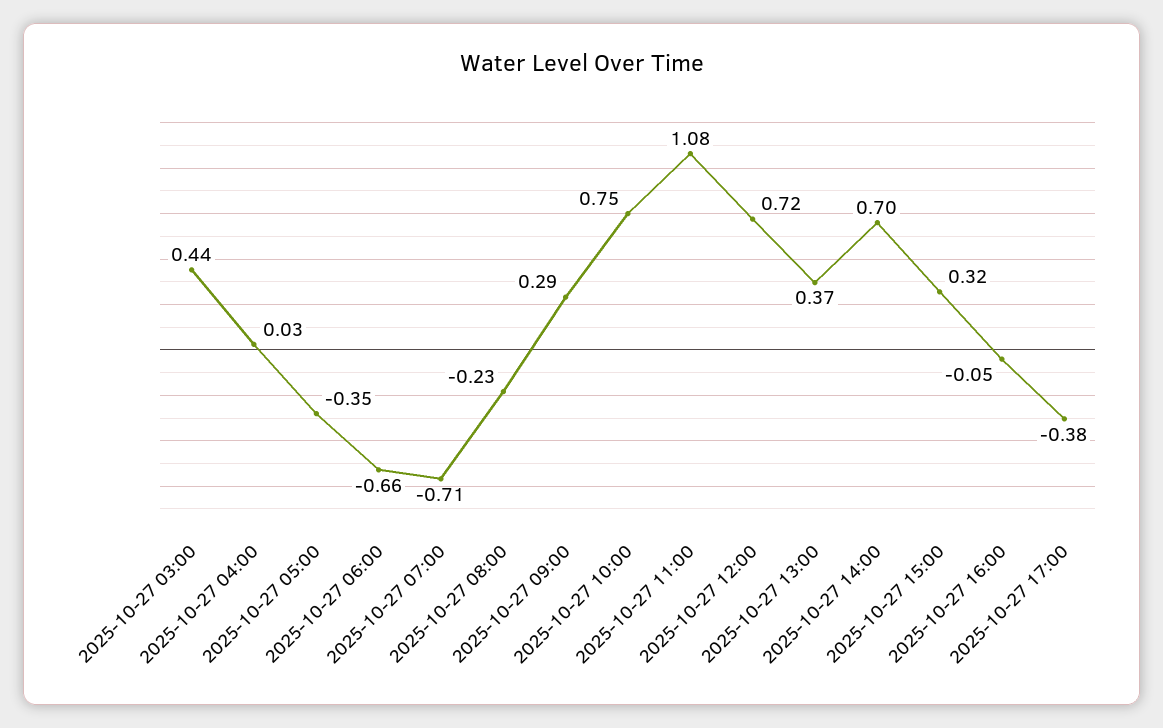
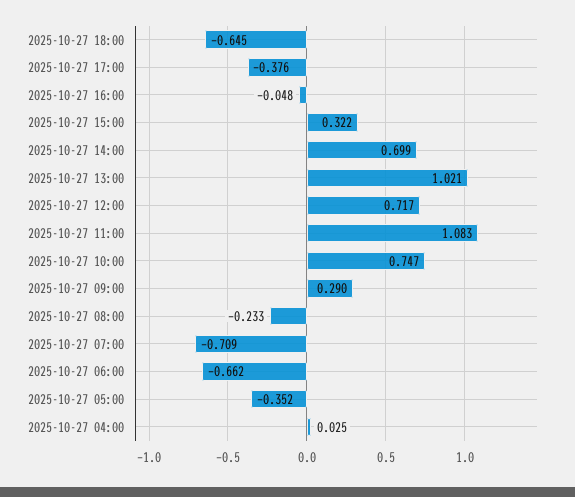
2025-10-27 03:00: 0.44 -> none
2025-10-27 13:00: 0.37 -> 1.021
2025-10-27 18:00: none -> -0.645

